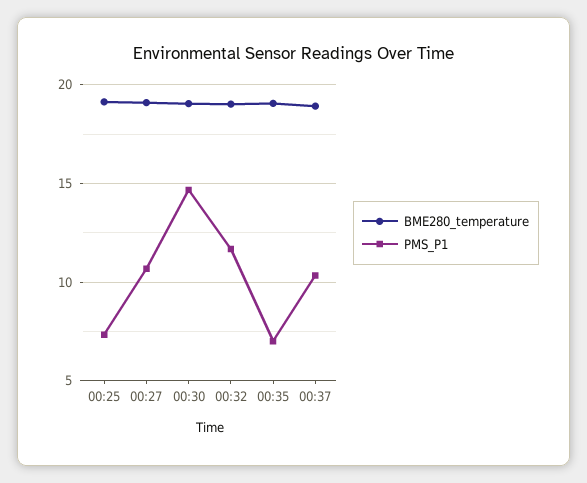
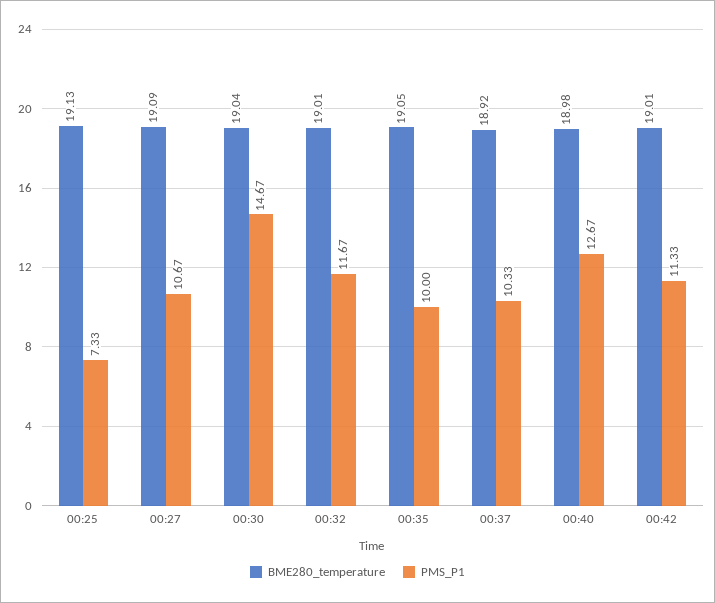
PMS_P1, 00:35: 7 -> 10
BME280_temperature, 00:40: none -> 18.98
PMS_P1, 00:40: none -> 12.67
BME280_temperature, 00:42: none -> 19.01
PMS_P1, 00:42: none -> 11.33

